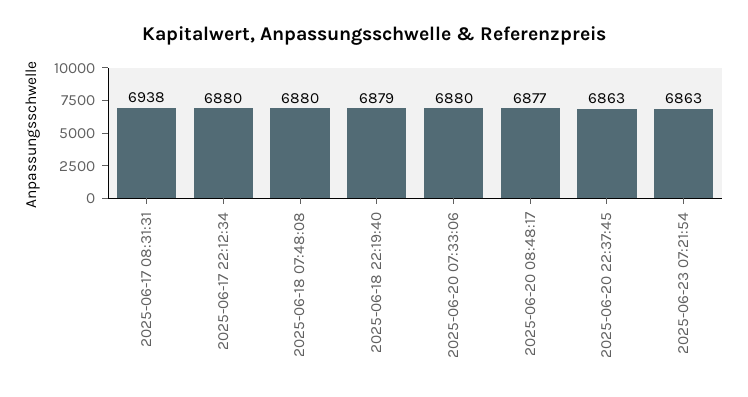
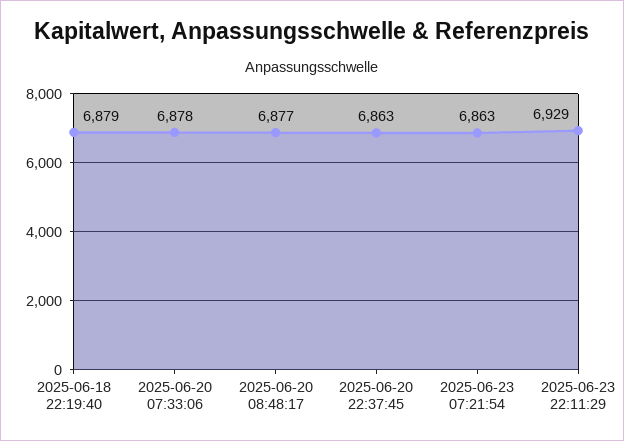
2025-06-17 08:31:31: 6938 -> none
2025-06-17 22:12:34: 6880 -> none
2025-06-18 07:48:08: 6880 -> none
2025-06-20 07:33:06: 6880 -> 6878
2025-06-23 22:11:29: none -> 6929

